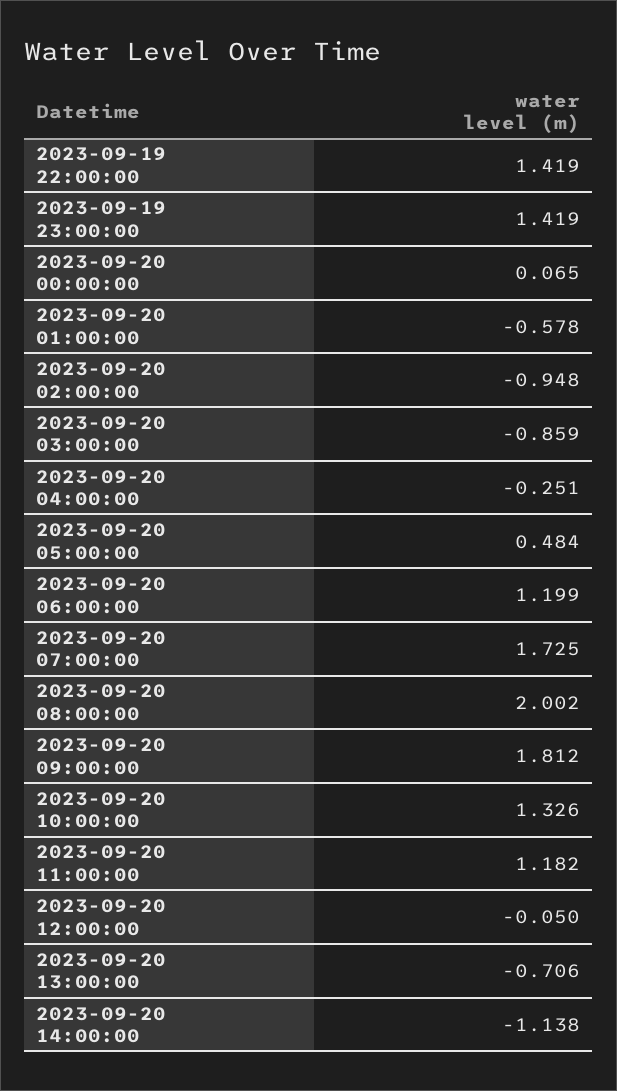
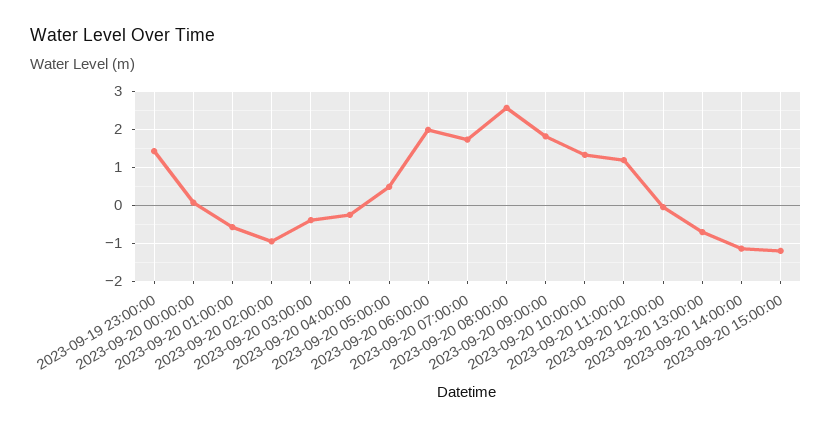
2023-09-19 22:00:00: 1.419 -> none
2023-09-20 03:00:00: -0.859 -> -0.4
2023-09-20 06:00:00: 1.199 -> 2
2023-09-20 08:00:00: 2.002 -> 2.6
2023-09-20 15:00:00: none -> -1.2

